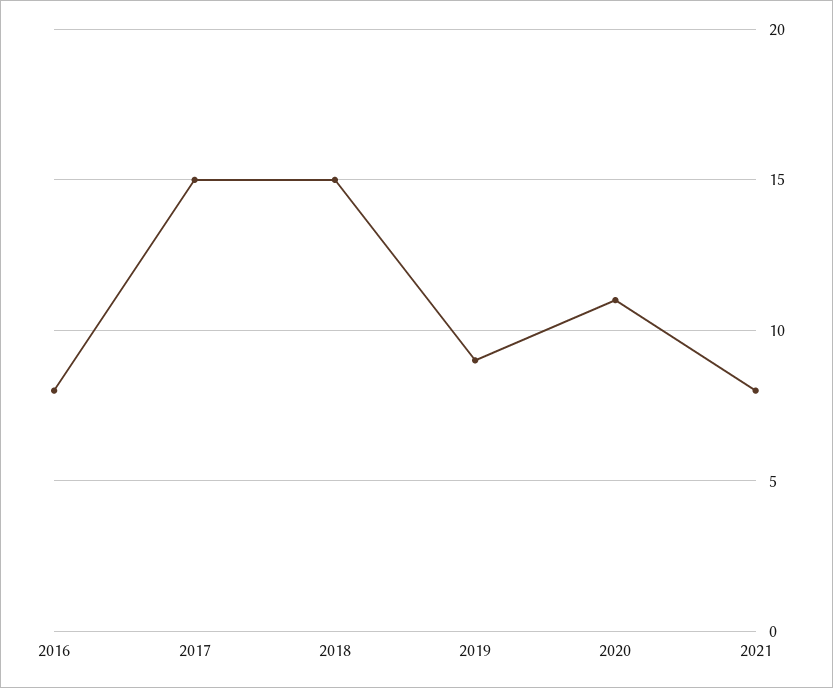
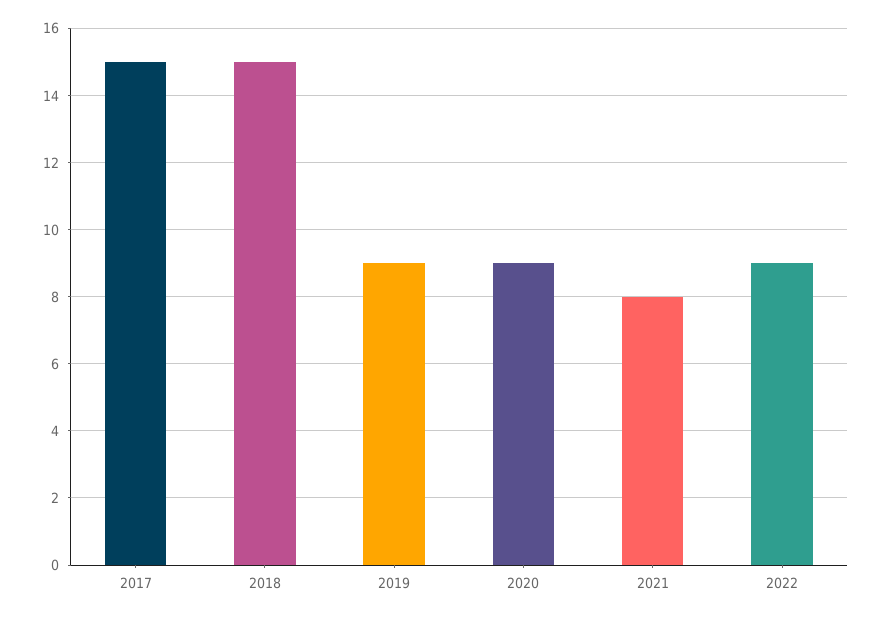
2016: 8 -> none
2020: 11 -> 9
2022: none -> 9

